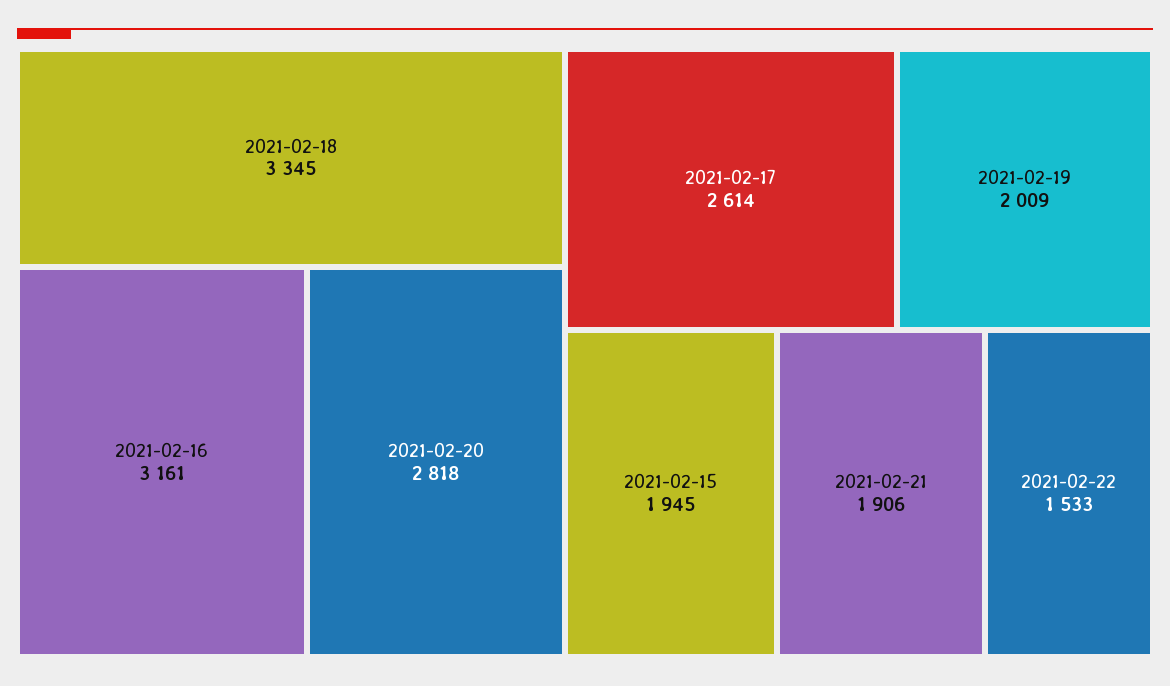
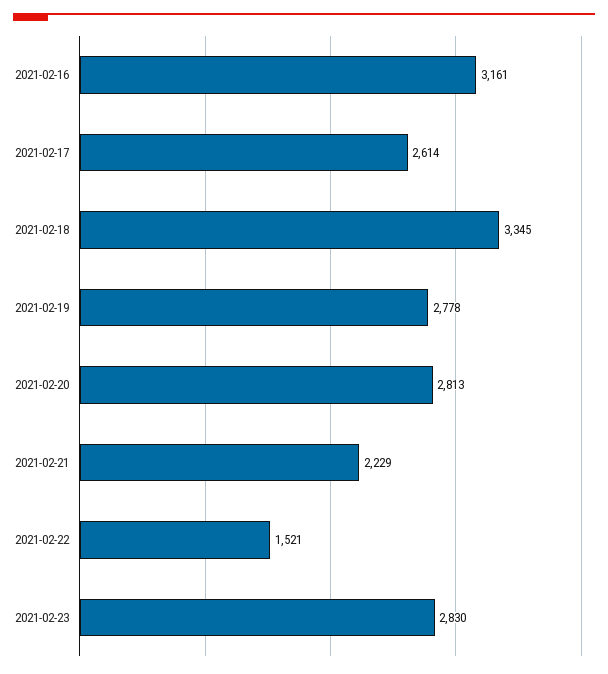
2021-02-20: 2818 -> 2813
2021-02-19: 2009 -> 2778
2021-02-15: 1945 -> none
2021-02-21: 1906 -> 2229
2021-02-22: 1533 -> 1521
2021-02-23: none -> 2830

